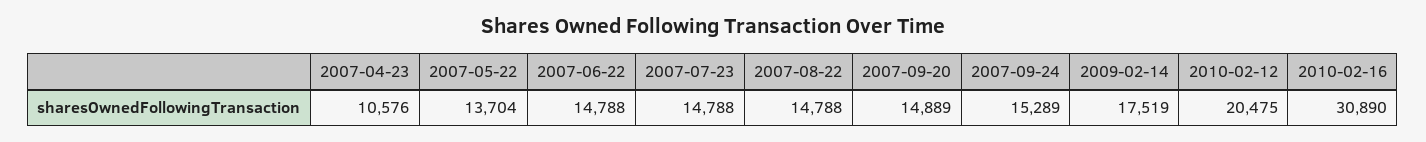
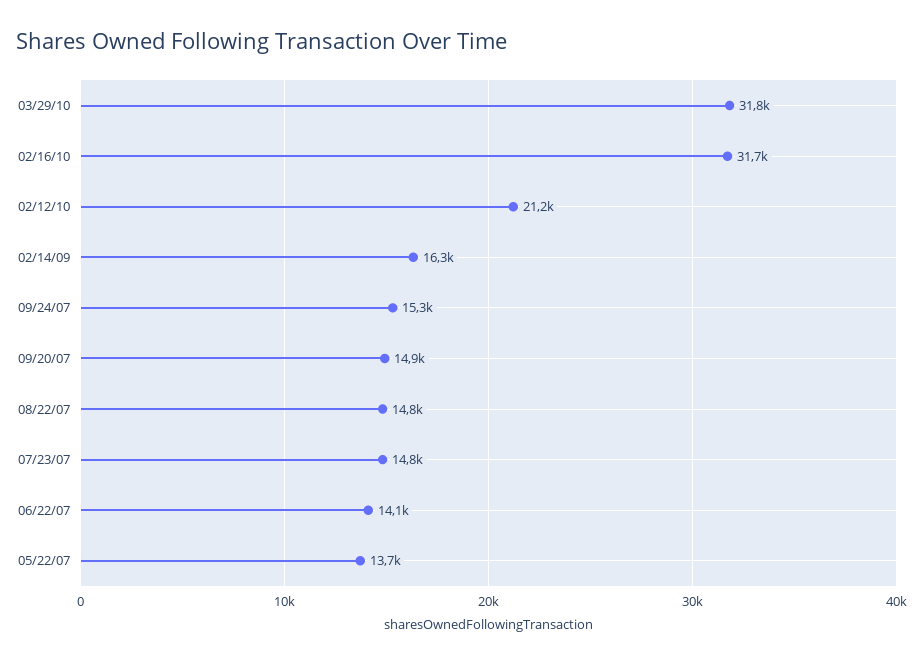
2007-04-23: 10576 -> none
2007-06-22: 14788 -> 14100
2009-02-14: 17519 -> 16300
2010-02-12: 20475 -> 21200
2010-02-16: 30890 -> 31700
03/29/10: none -> 31800

